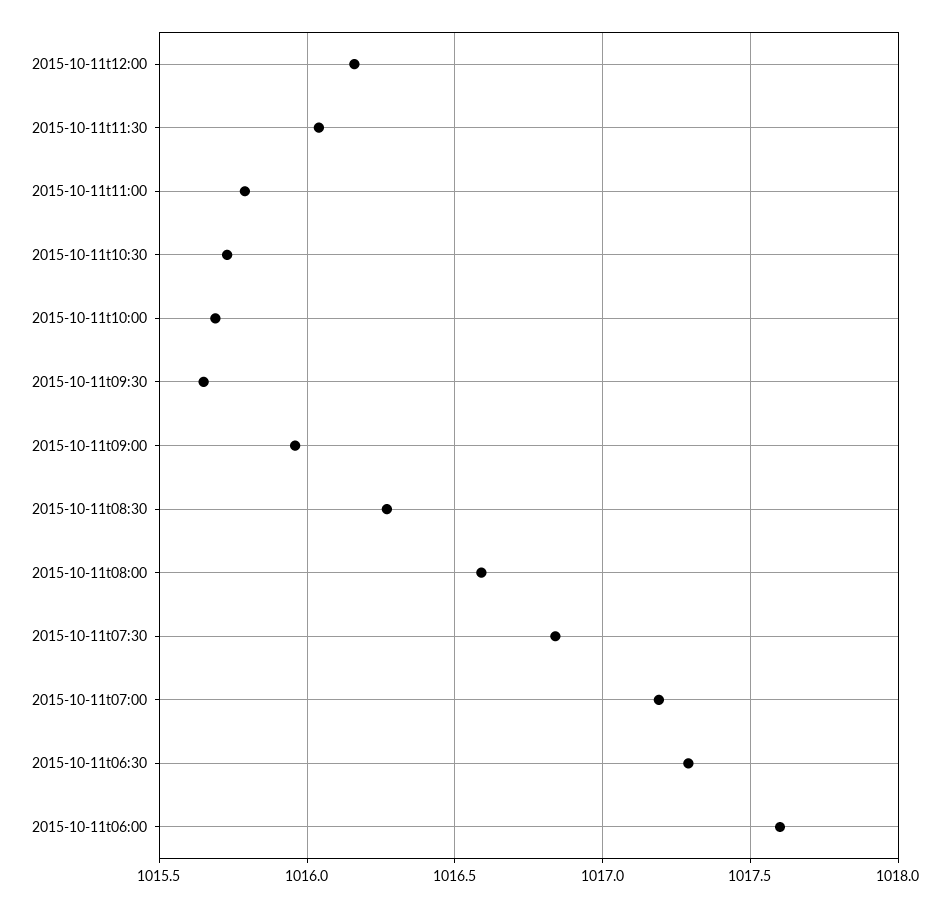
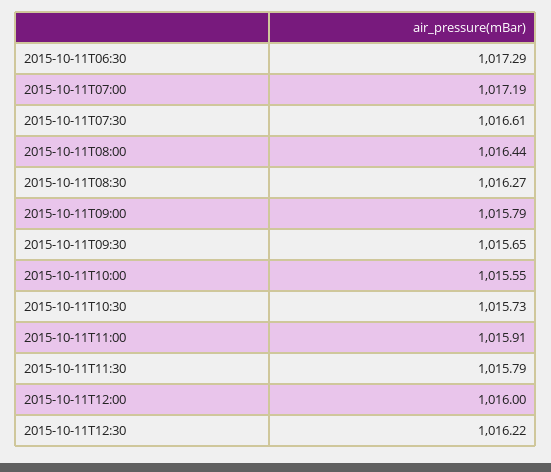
2015-10-11t12:00: 1016.15 -> 1016
2015-10-11t11:30: 1016.05 -> 1015.79
2015-10-11t11:00: 1015.8 -> 1015.91
2015-10-11t10:00: 1015.7 -> 1015.55
2015-10-11t09:00: 1015.95 -> 1015.79
2015-10-11t08:00: 1016.6 -> 1016.44
2015-10-11t07:30: 1016.85 -> 1016.61
2015-10-11t06:00: 1017.6 -> none
2015-10-11T12:30: none -> 1016.22

